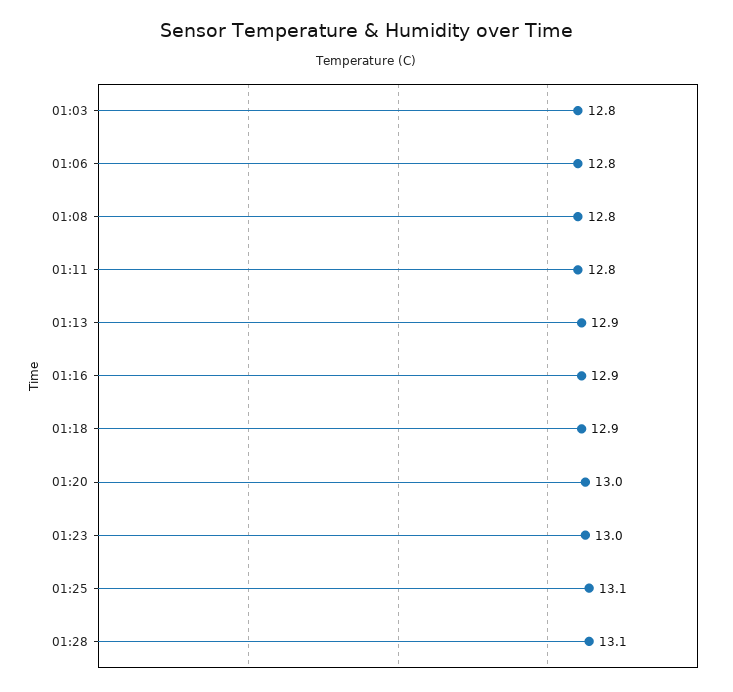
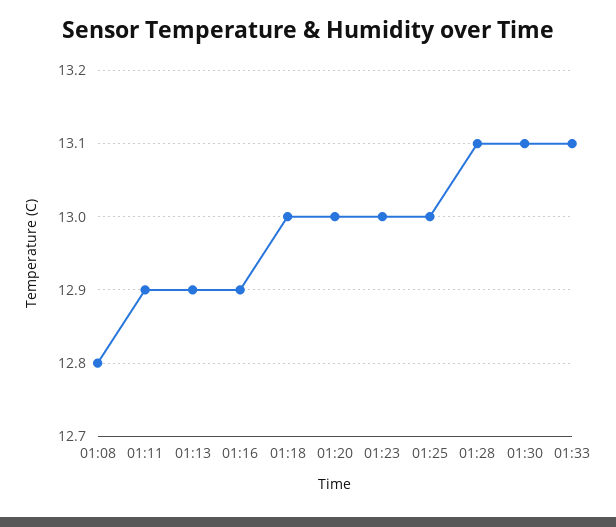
01:03: 12.8 -> none
01:06: 12.8 -> none
01:11: 12.8 -> 12.9
01:18: 12.9 -> 13
01:25: 13.1 -> 13
01:30: none -> 13.1
01:33: none -> 13.1

